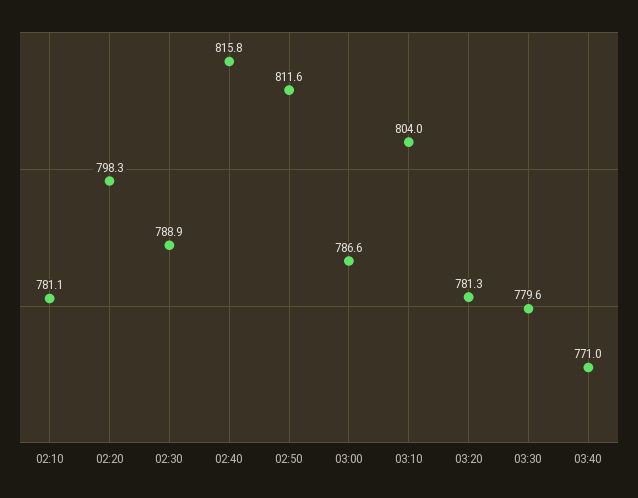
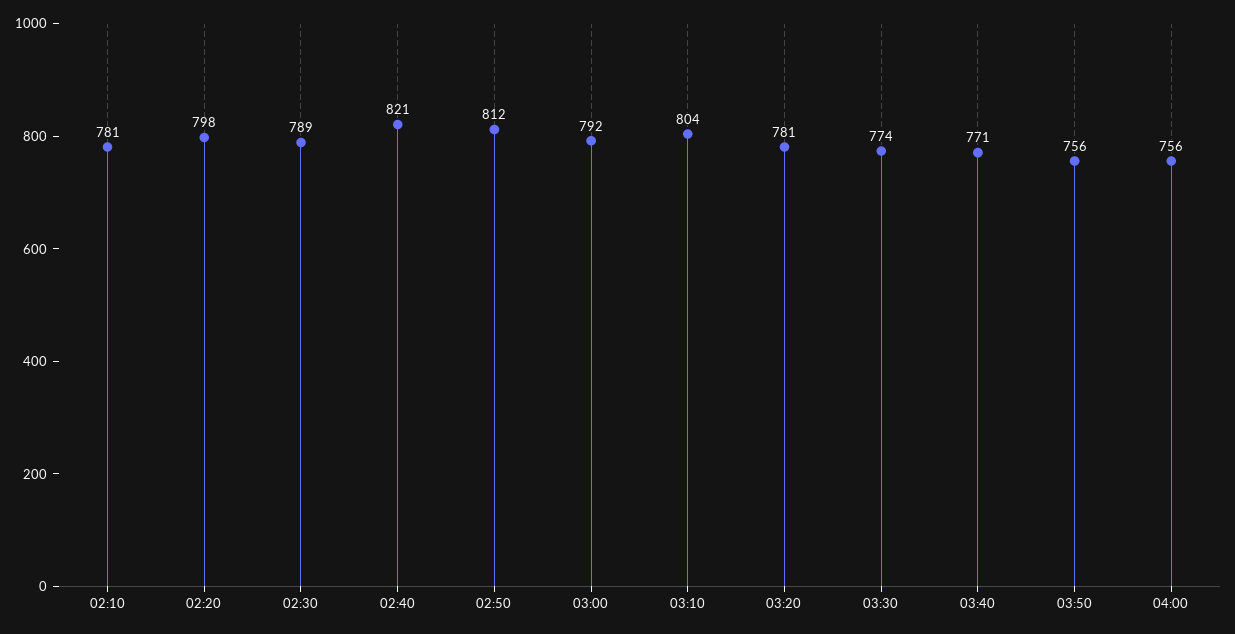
02:40: 815.8 -> 821
03:00: 786.6 -> 792
03:30: 779.6 -> 774
03:50: none -> 756
04:00: none -> 756

